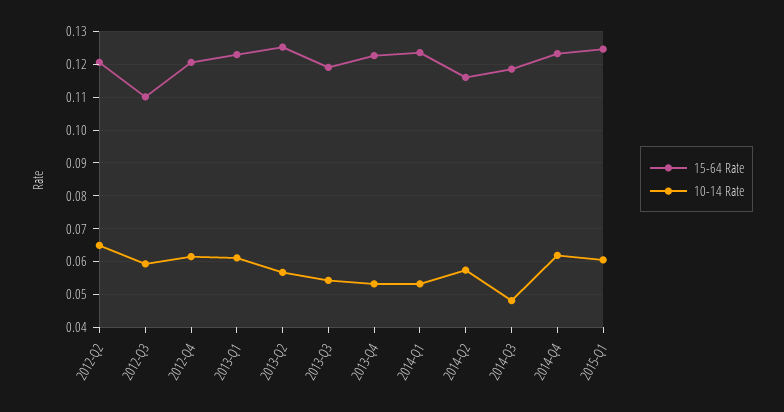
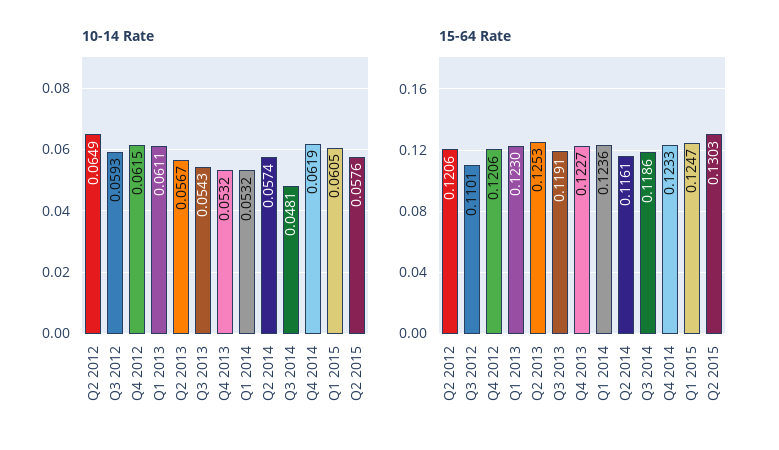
10-14 Rate, Q2 2015: none -> 0.0576
15-64 Rate, Q2 2015: none -> 0.1303

